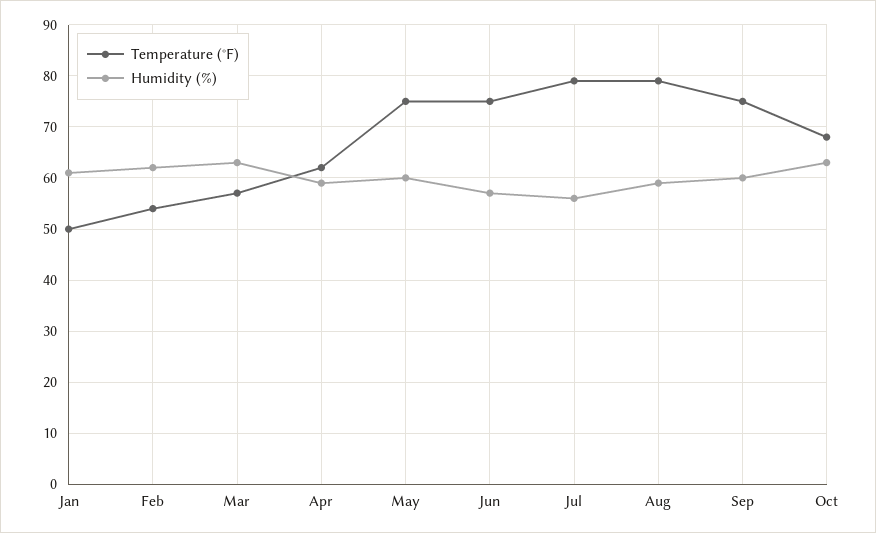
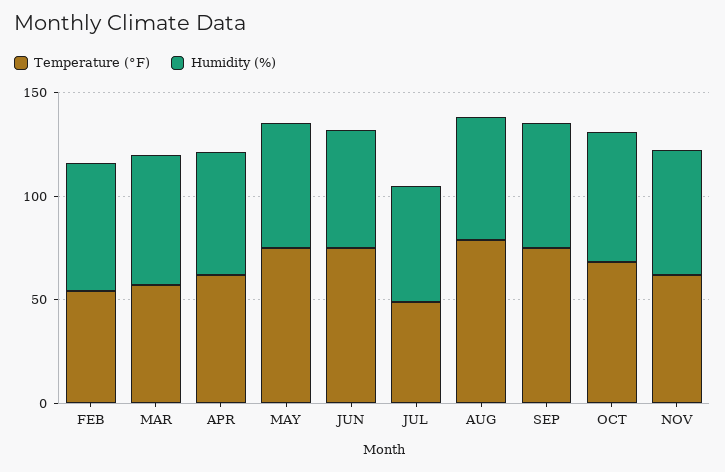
Temperature (°F), Jan: 50 -> none
Humidity (%), Jan: 60 -> none
Temperature (°F), Jul: 80 -> 50
Temperature (°F), NOV: none -> 60
Humidity (%), NOV: none -> 60

